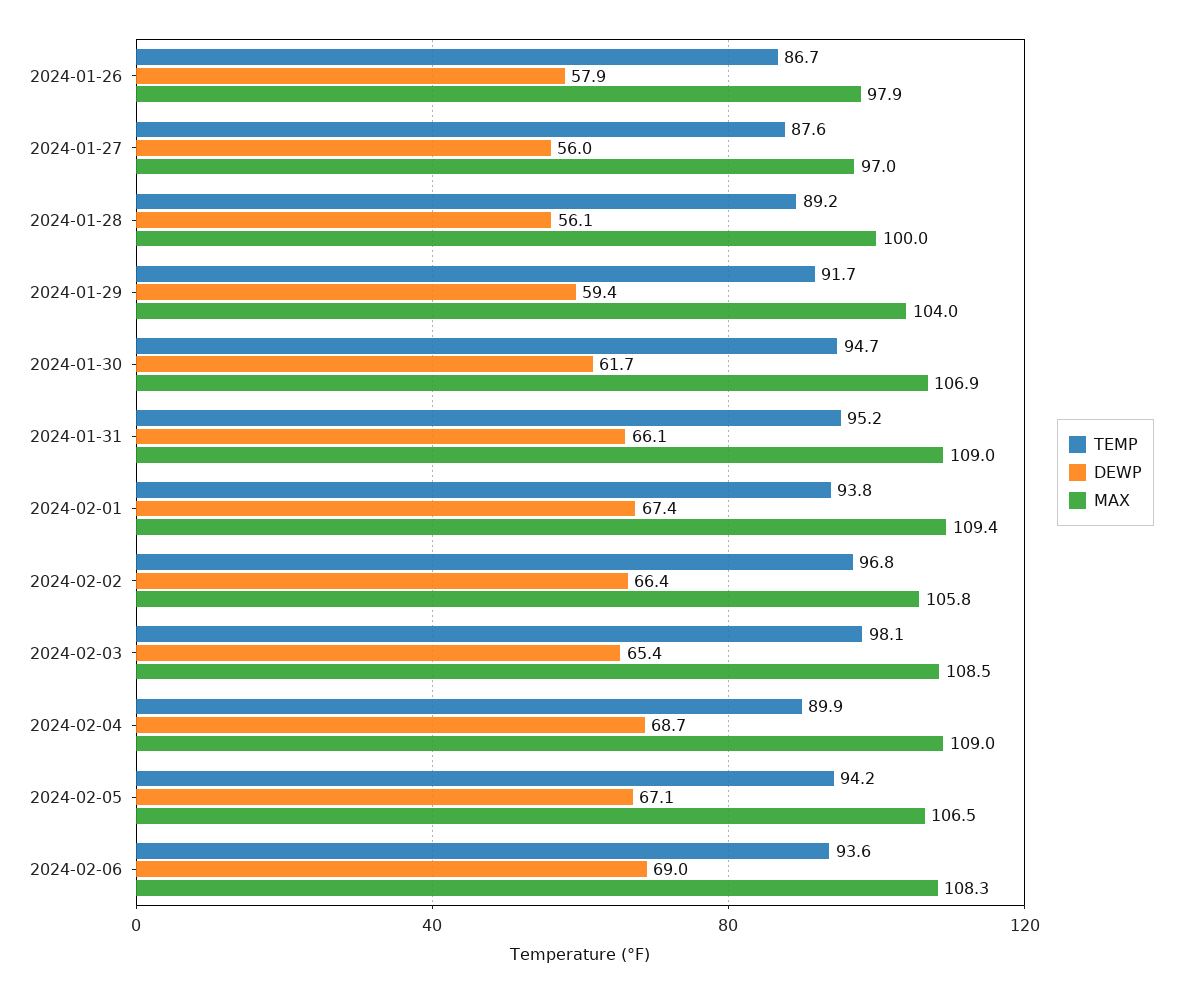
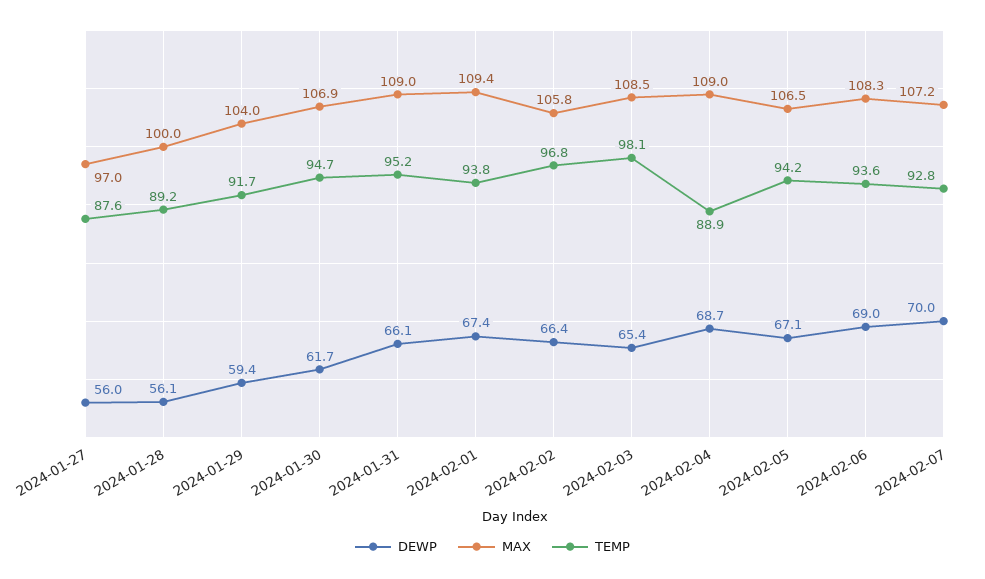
TEMP, 2024-01-26: 86.7 -> none
DEWP, 2024-01-26: 57.9 -> none
MAX, 2024-01-26: 97.9 -> none
TEMP, 2024-02-04: 89.9 -> 88.9
DEWP, 2024-02-07: none -> 70
MAX, 2024-02-07: none -> 107.2
TEMP, 2024-02-07: none -> 92.8

